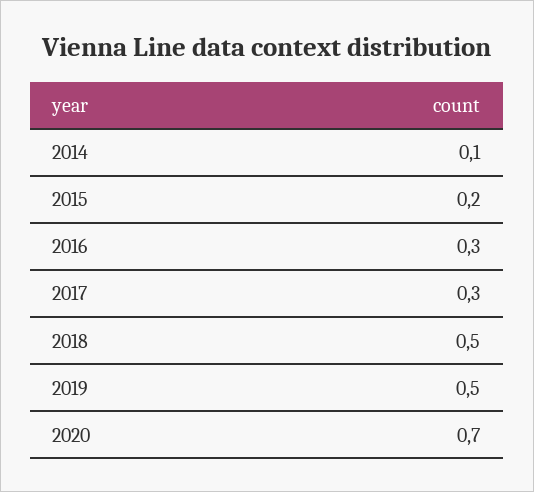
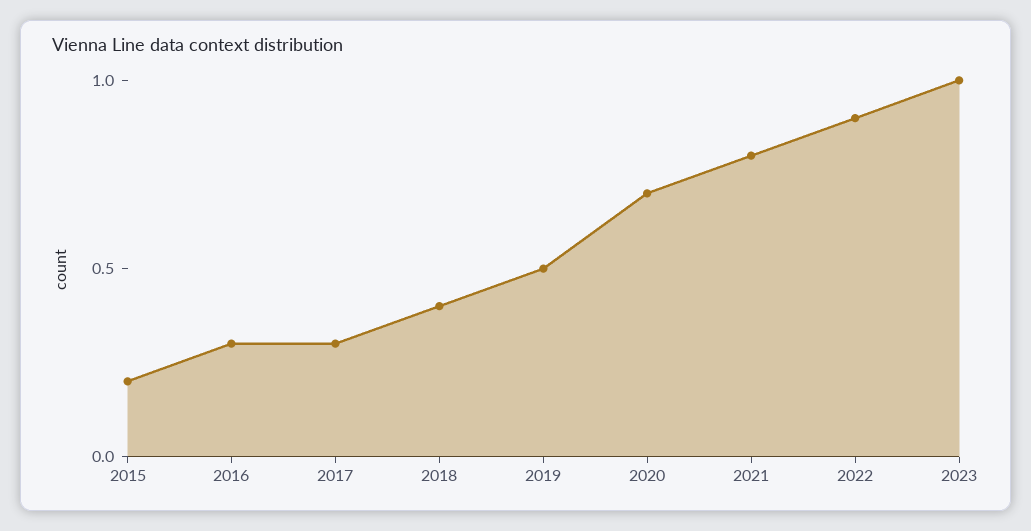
2014: 0.1 -> none
2018: 0.5 -> 0.4
2021: none -> 0.8
2022: none -> 0.9
2023: none -> 1

